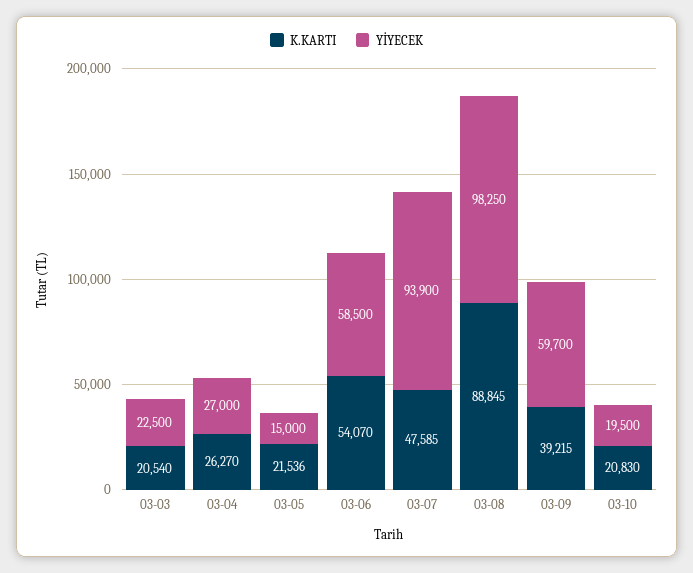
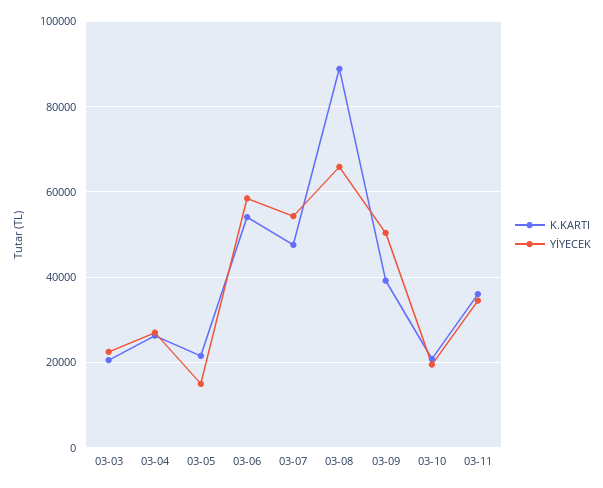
YİYECEK, 03-07: 93900 -> 54000
YİYECEK, 03-08: 98250 -> 66000
YİYECEK, 03-09: 59700 -> 50000
K.KARTI, 03-11: none -> 36000
YİYECEK, 03-11: none -> 34000

